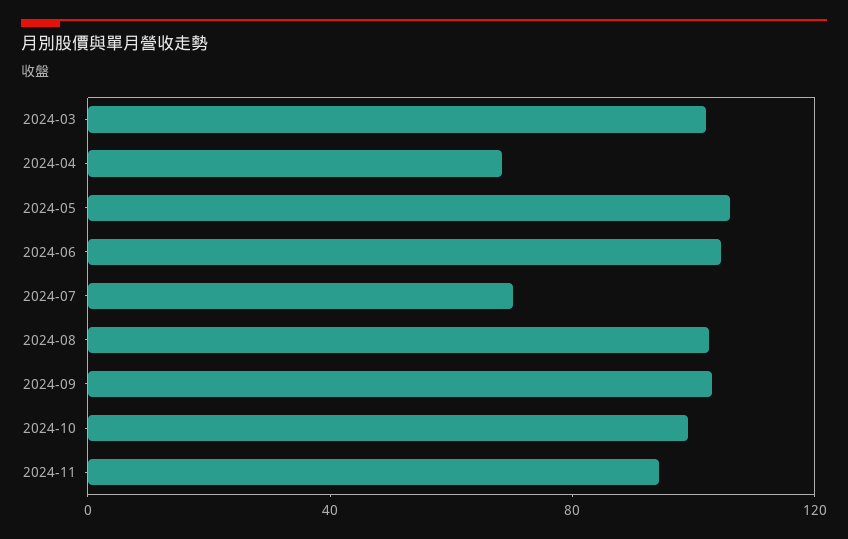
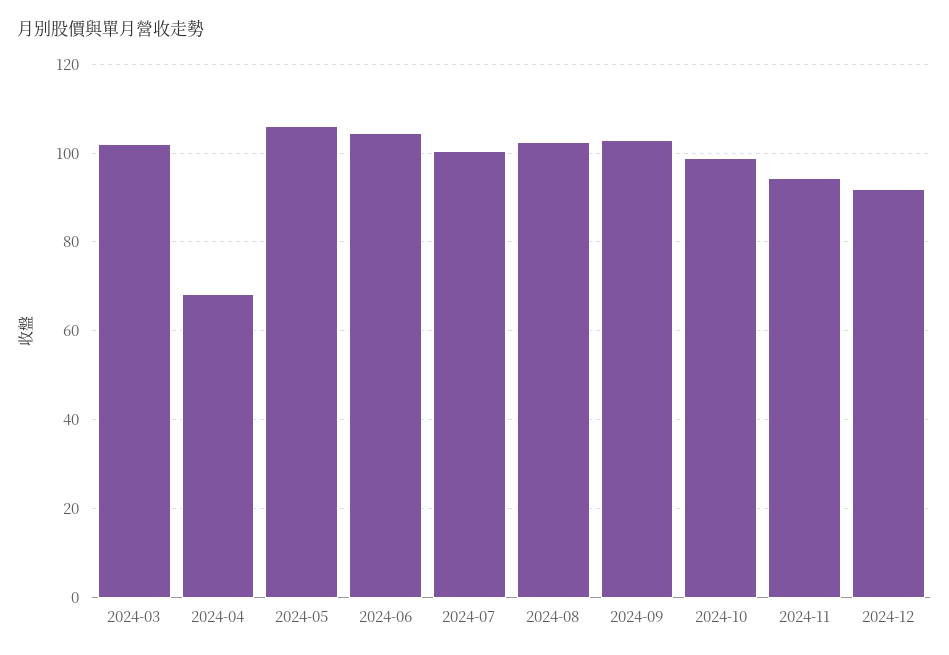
2024-07: 70 -> 100
2024-12: none -> 92

